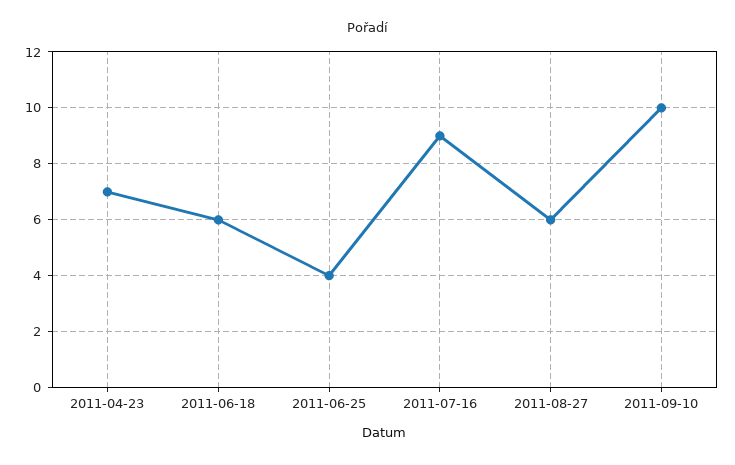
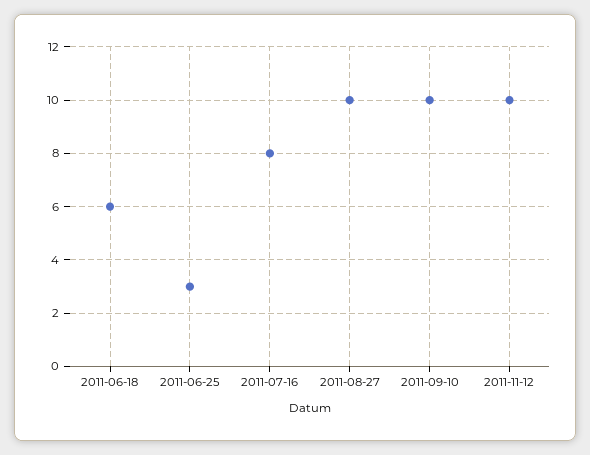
2011-04-23: 7 -> none
2011-06-25: 4 -> 3
2011-07-16: 9 -> 8
2011-08-27: 6 -> 10
2011-11-12: none -> 10

